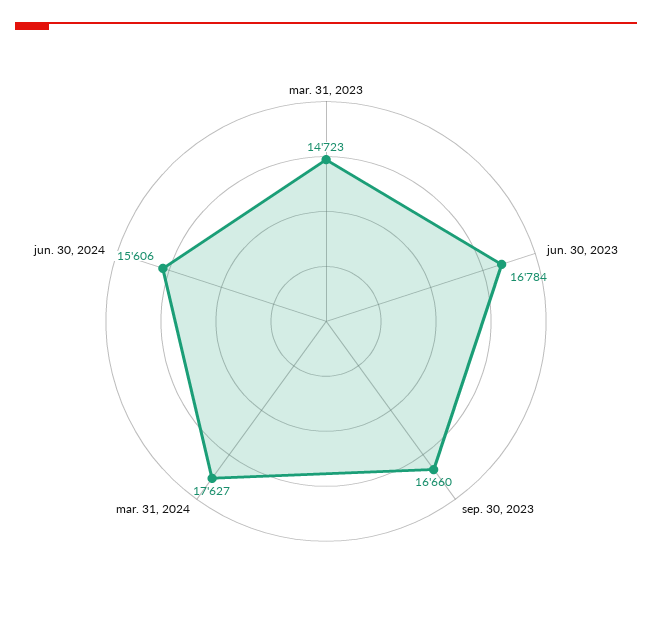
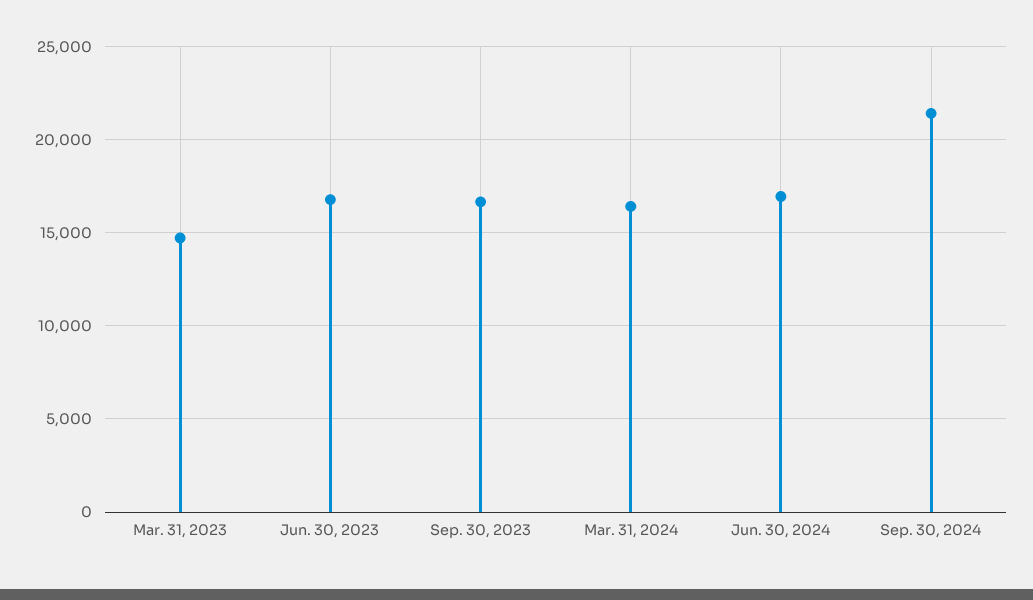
mar. 31, 2024: 17627 -> 16500
jun. 30, 2024: 15606 -> 17000
Sep. 30, 2024: none -> 21500

